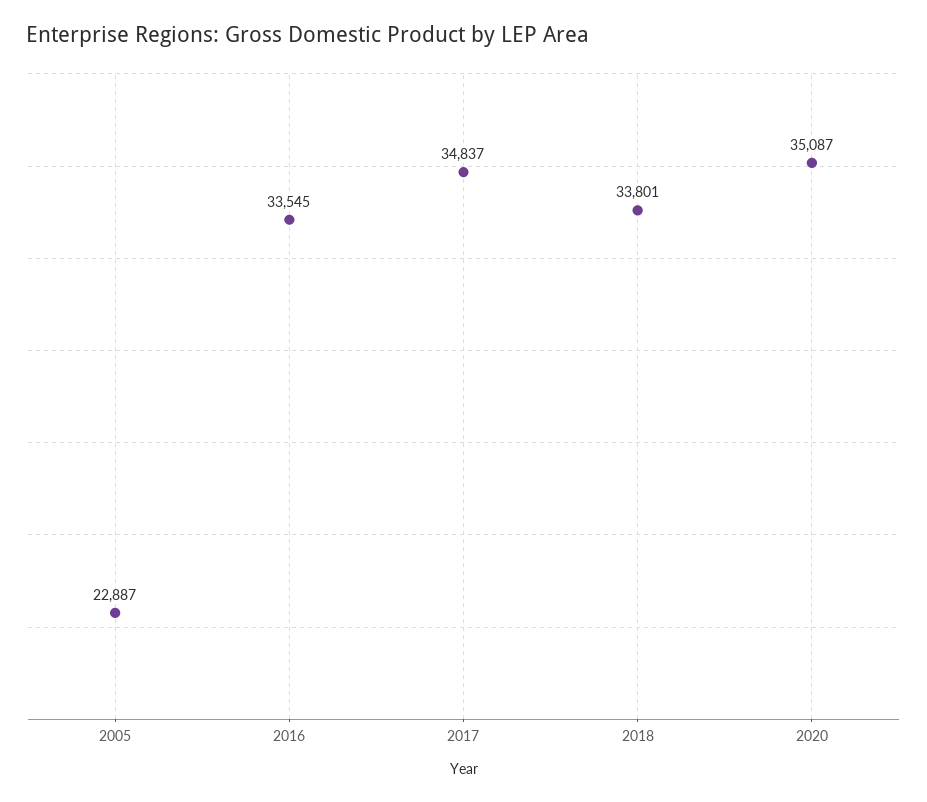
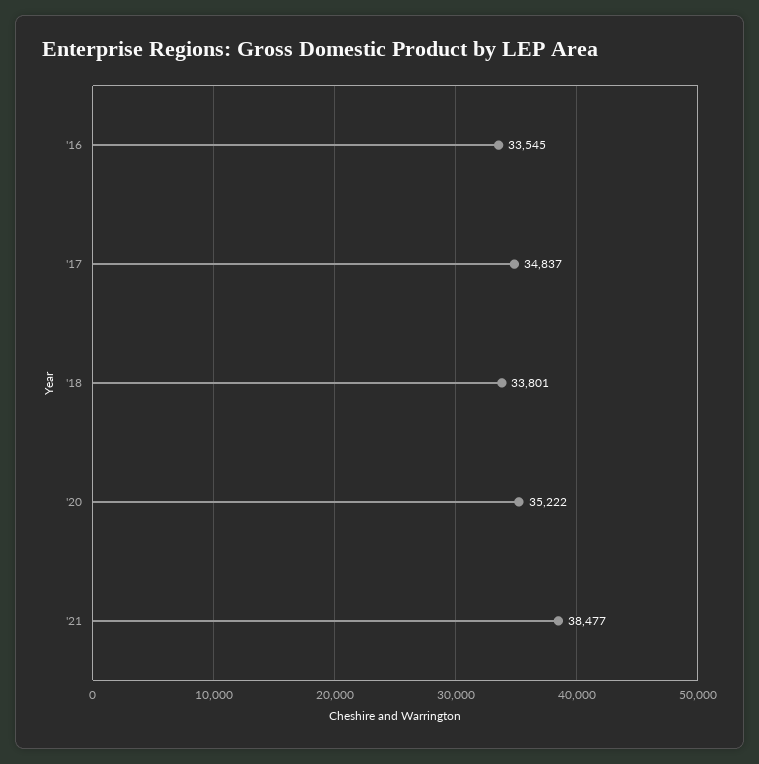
2005: 22887 -> none
2020: 35087 -> 35222
'21: none -> 38477

